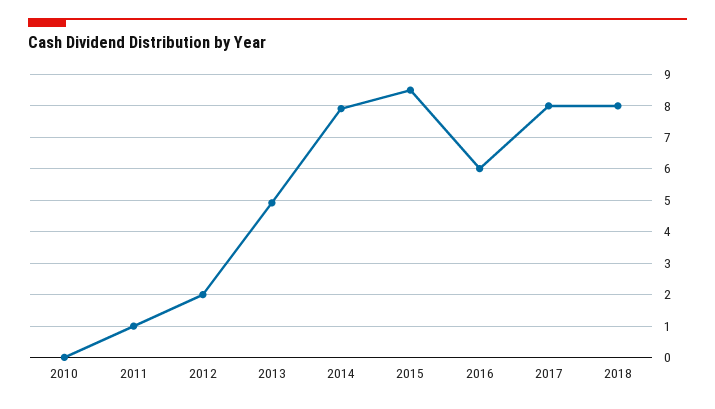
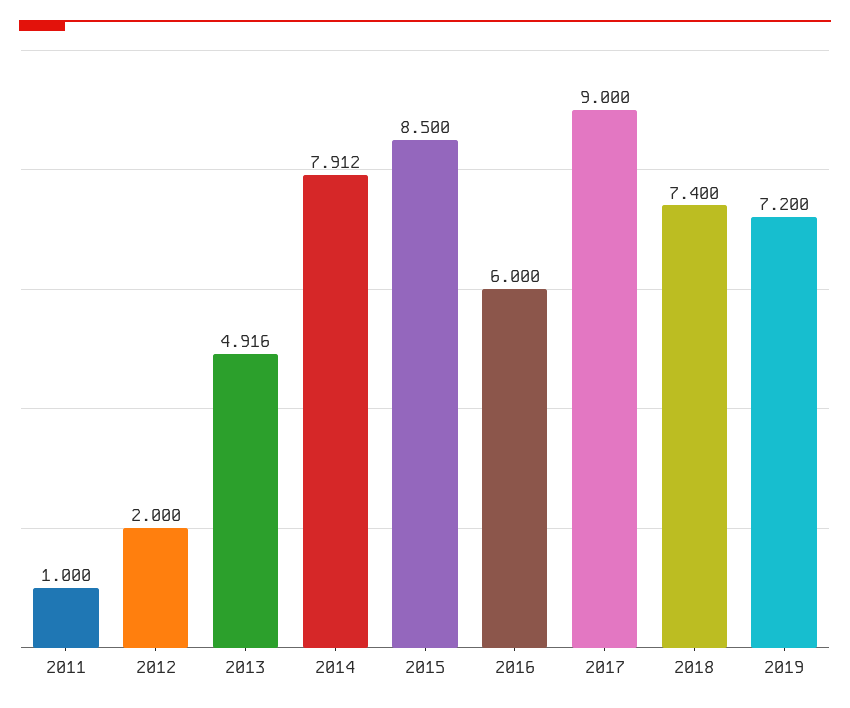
2010: 0 -> none
2017: 8 -> 9
2018: 8 -> 7.4
2019: none -> 7.2

